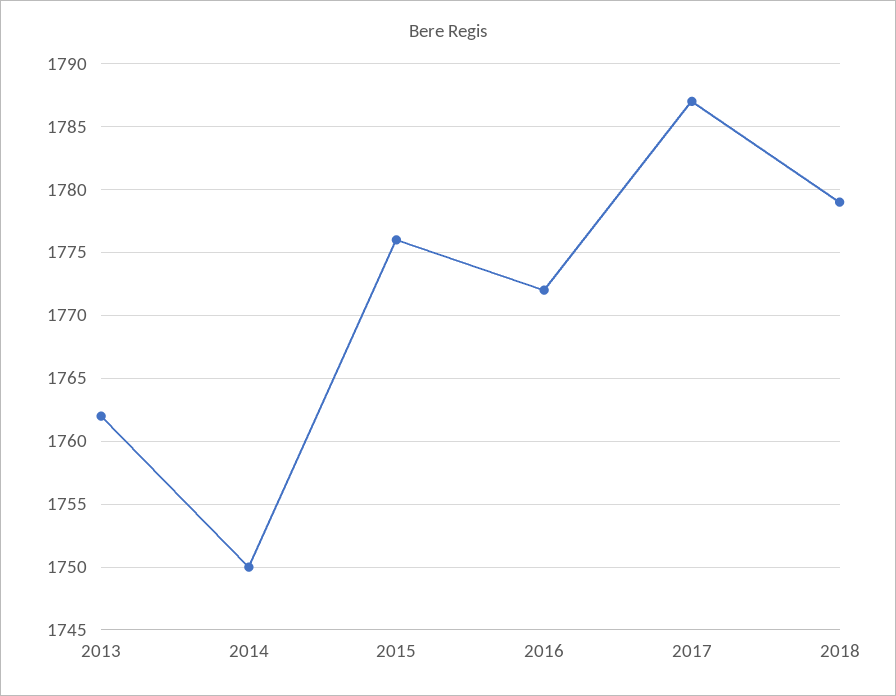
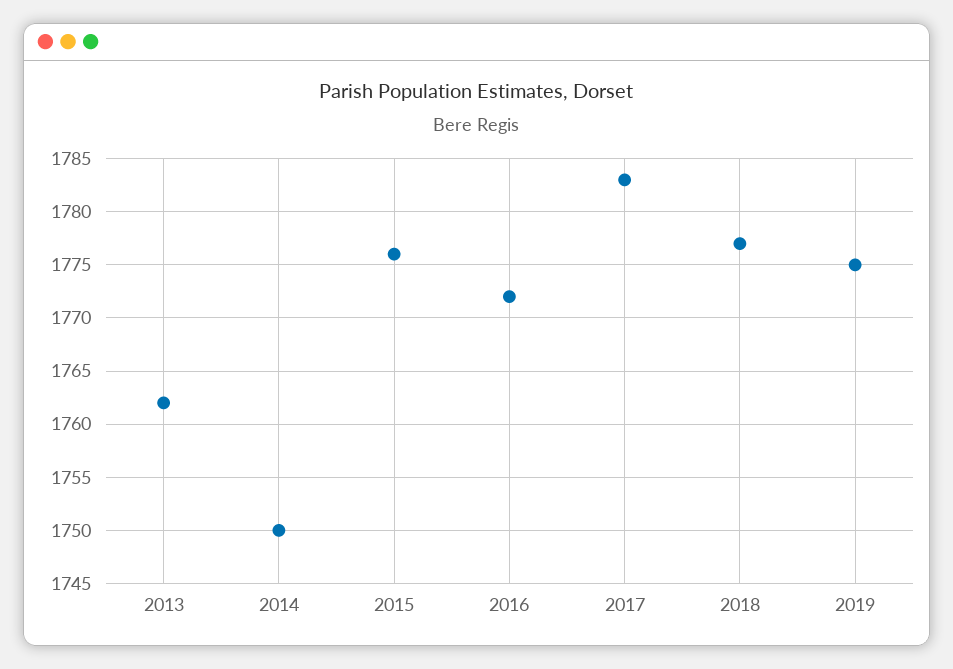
2017: 1787 -> 1783
2018: 1779 -> 1777
2019: none -> 1775

